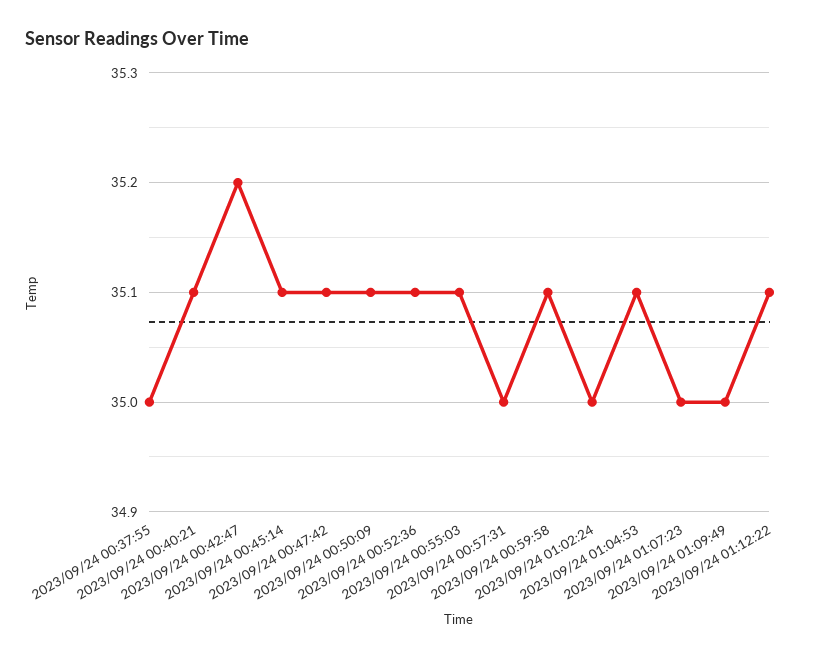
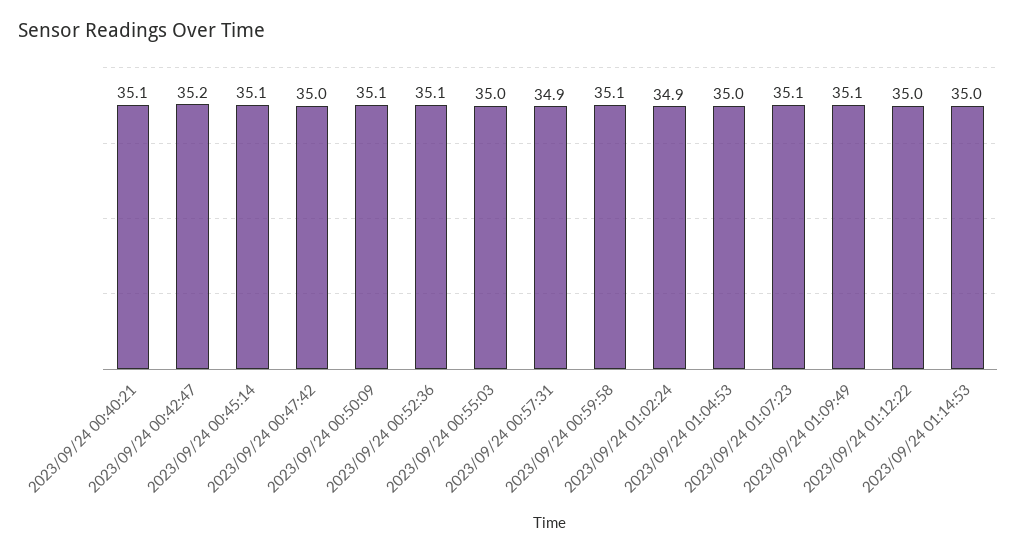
2023/09/24 00:37:55: 35 -> none
2023/09/24 00:47:42: 35.1 -> 35
2023/09/24 00:55:03: 35.1 -> 35
2023/09/24 00:57:31: 35 -> 34.9
2023/09/24 01:02:24: 35 -> 34.9
2023/09/24 01:04:53: 35.1 -> 35
2023/09/24 01:07:23: 35 -> 35.1
2023/09/24 01:09:49: 35 -> 35.1
2023/09/24 01:12:22: 35.1 -> 35
2023/09/24 01:14:53: none -> 35

